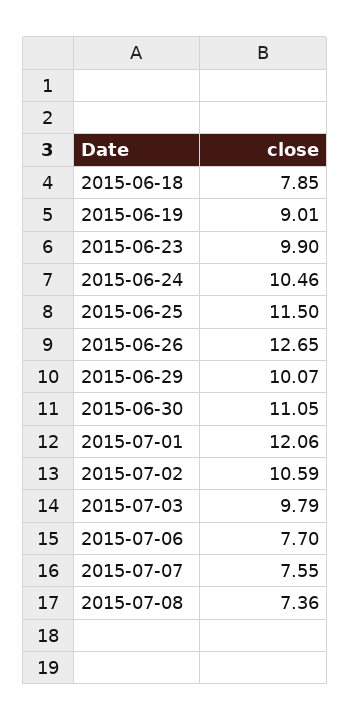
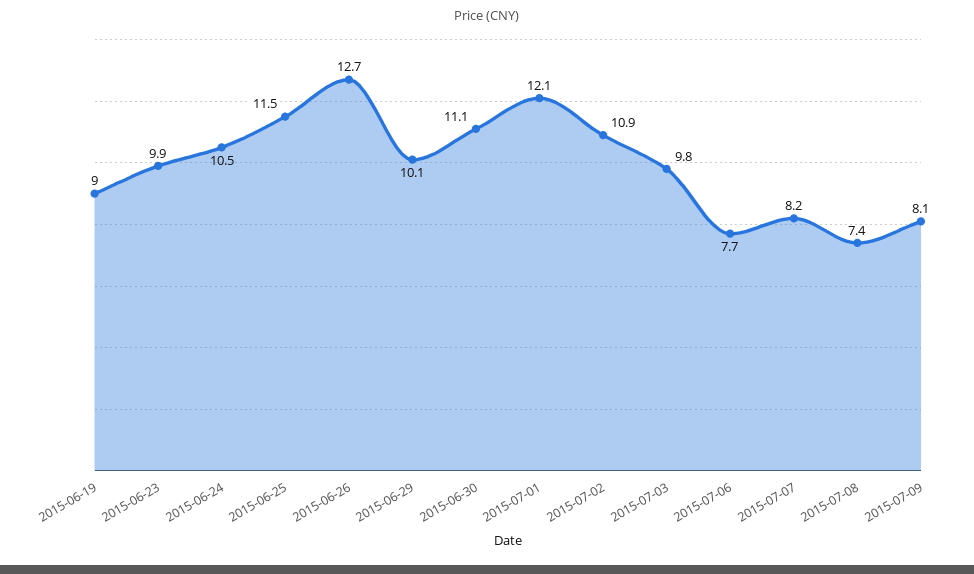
2015-06-18: 7.85 -> none
2015-07-02: 10.59 -> 10.9
2015-07-07: 7.55 -> 8.2
2015-07-09: none -> 8.1

